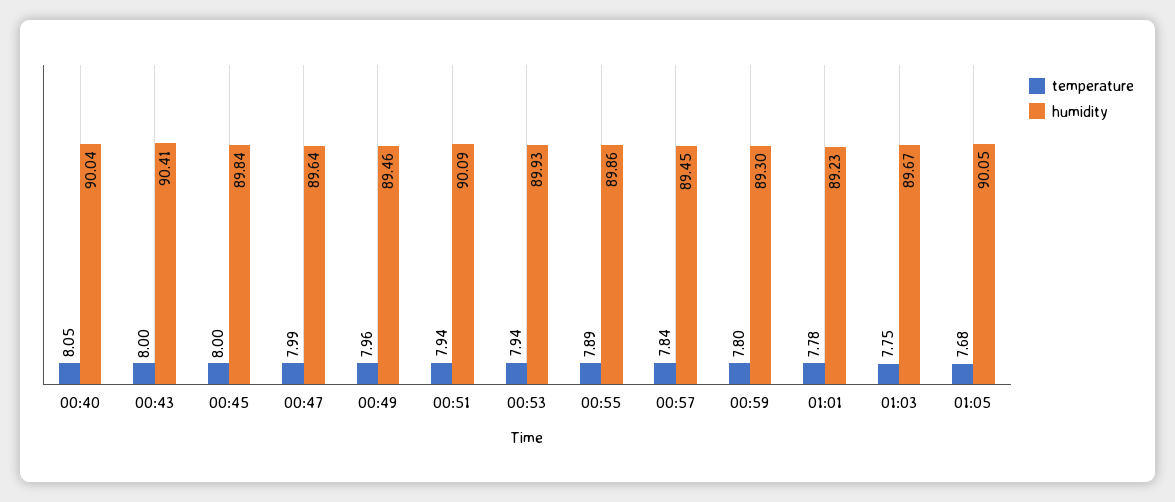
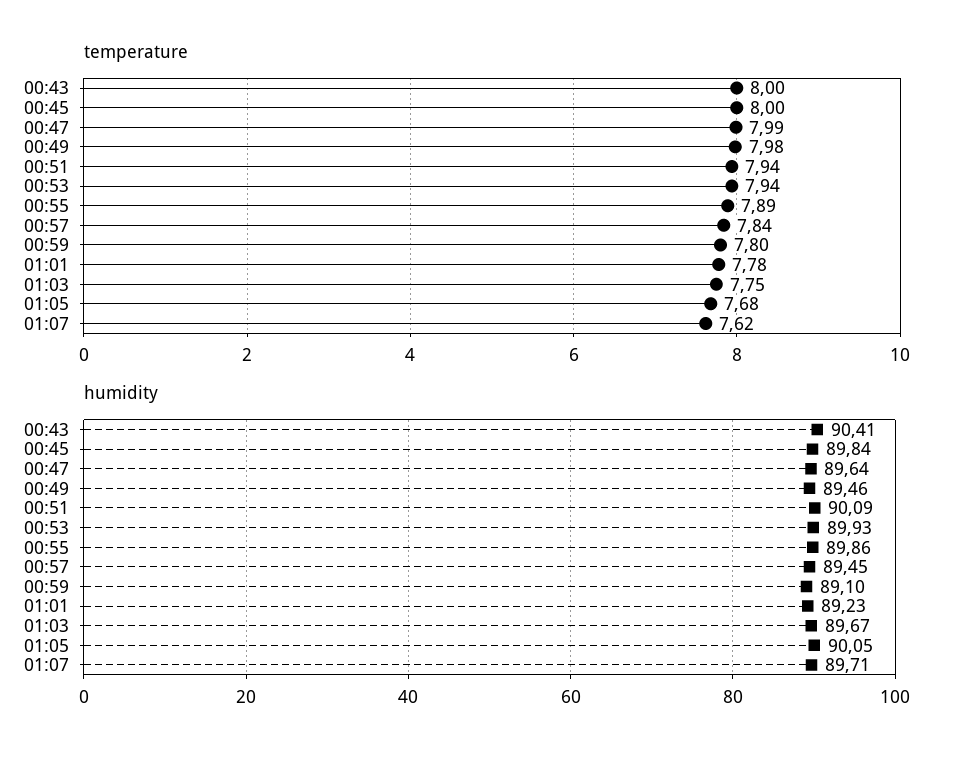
temperature, 00:40: 8.05 -> none
humidity, 00:40: 90.04 -> none
temperature, 00:49: 7.96 -> 7.98
humidity, 00:59: 89.3 -> 89.1
temperature, 01:07: none -> 7.62
humidity, 01:07: none -> 89.71

